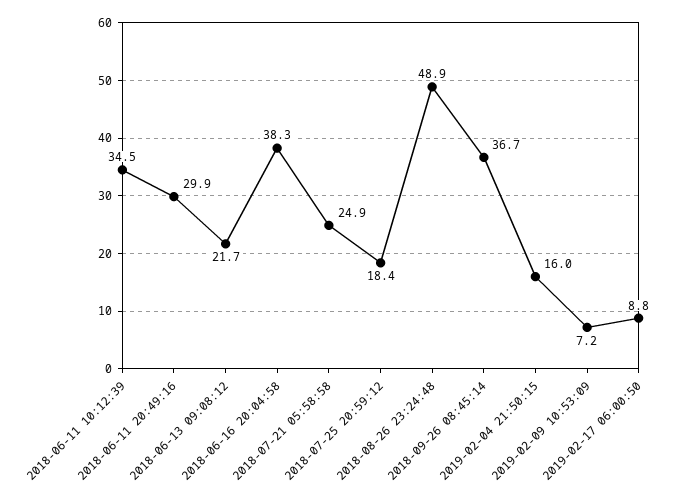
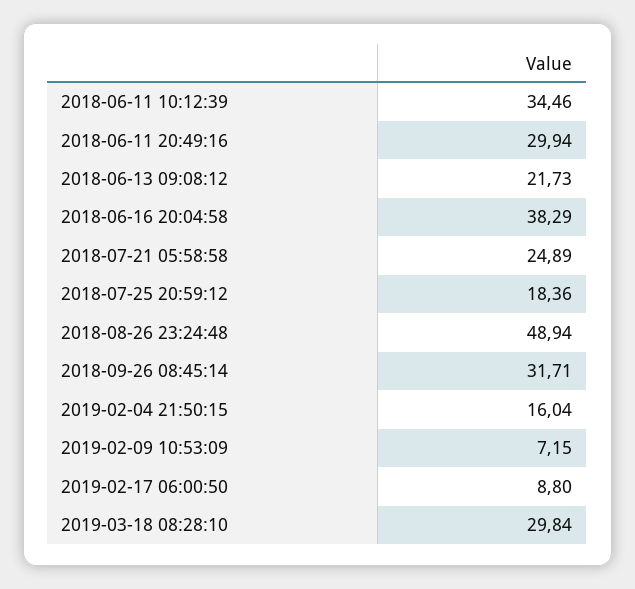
2018-09-26 08:45:14: 36.7 -> 31.71
2019-03-18 08:28:10: none -> 29.84

